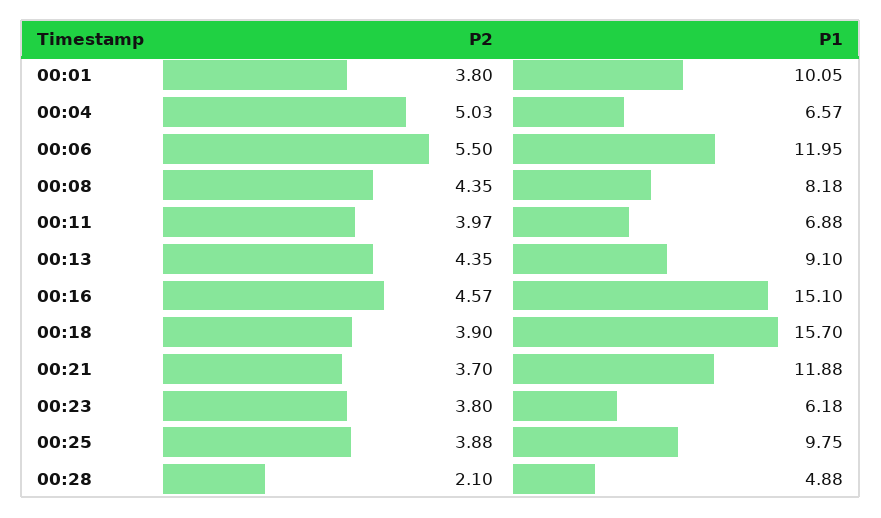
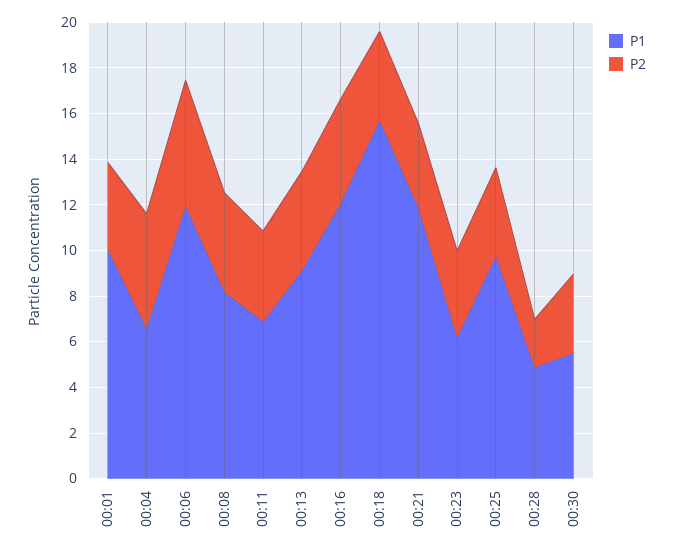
P1, 00:16: 15.1 -> 12
P1, 00:30: none -> 5.5
P2, 00:30: none -> 3.5

